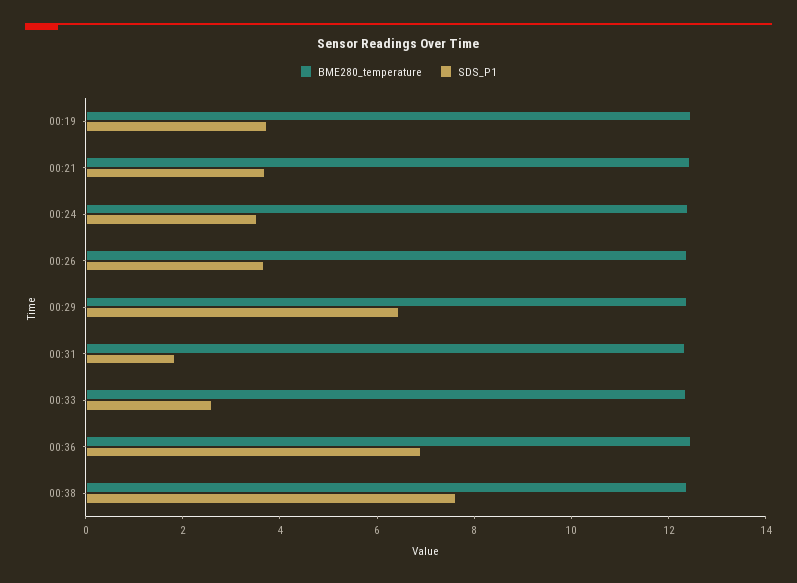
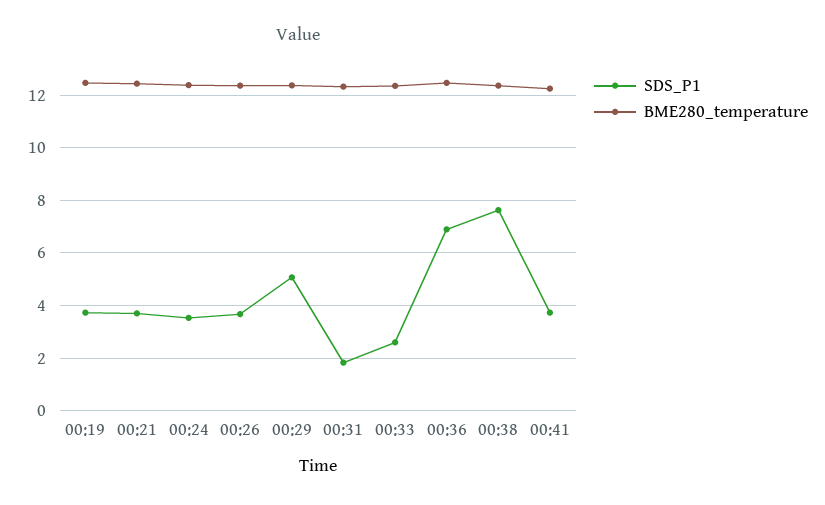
SDS_P1, 00:29: 6.5 -> 5
SDS_P1, 00:41: none -> 3.75
BME280_temperature, 00:41: none -> 12.25

